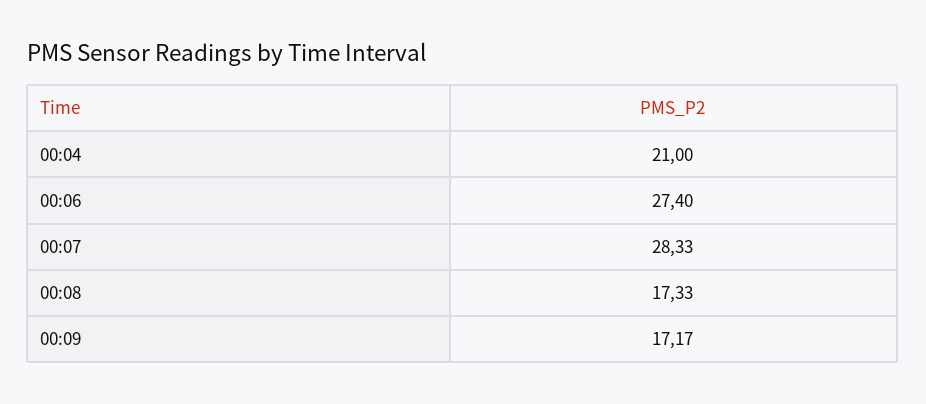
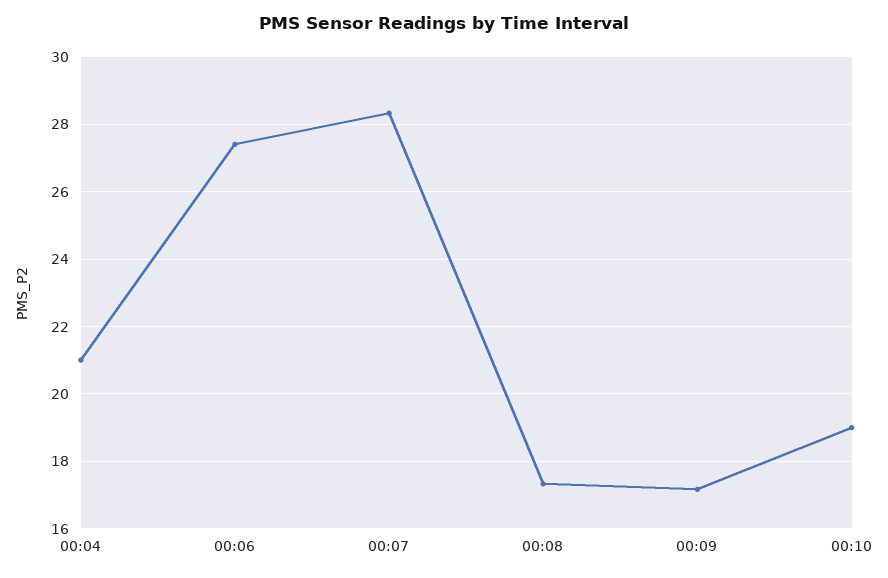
00:10: none -> 19

